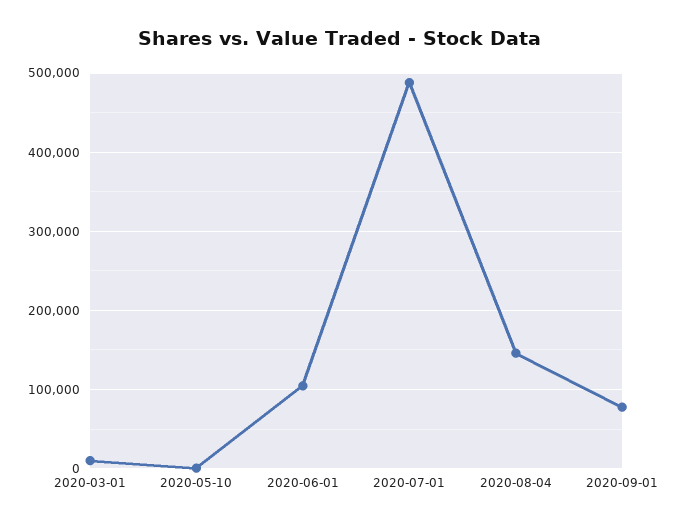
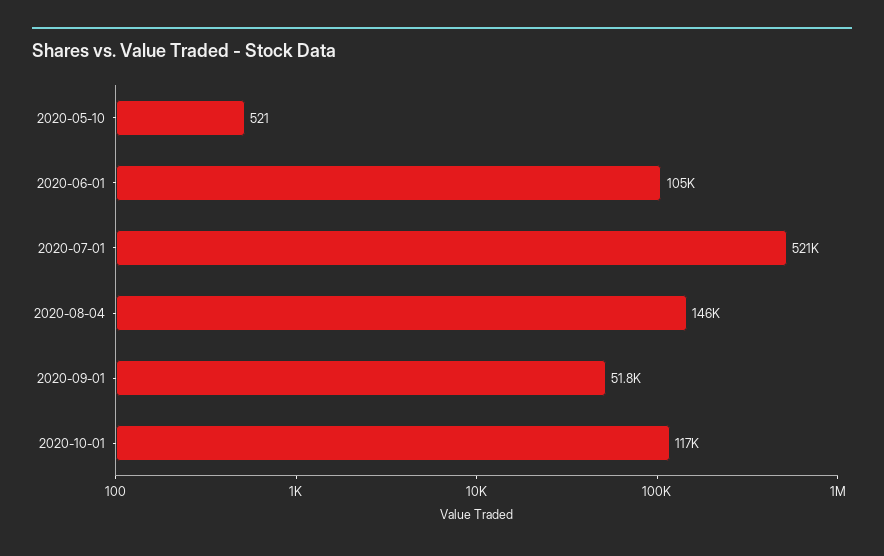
2020-03-01: 10000 -> none
2020-07-01: 490000 -> 521000
2020-09-01: 80000 -> 51800
2020-10-01: none -> 117000

